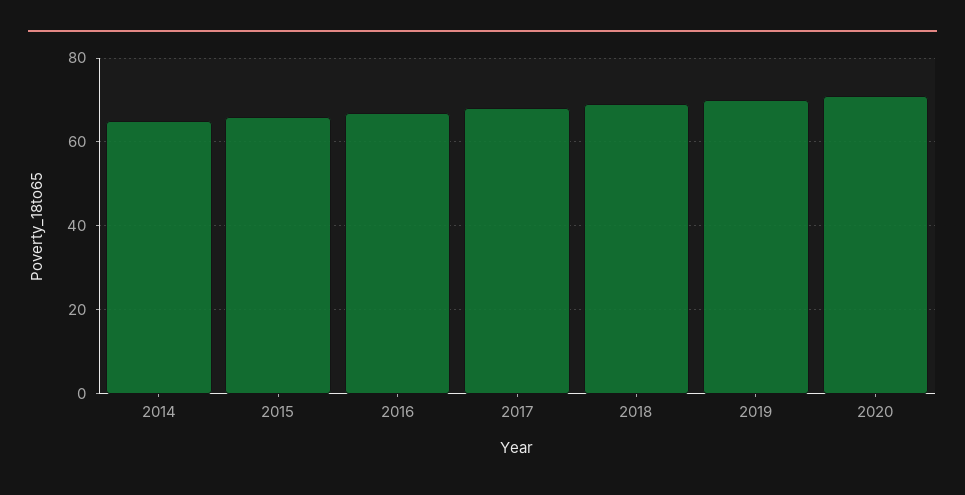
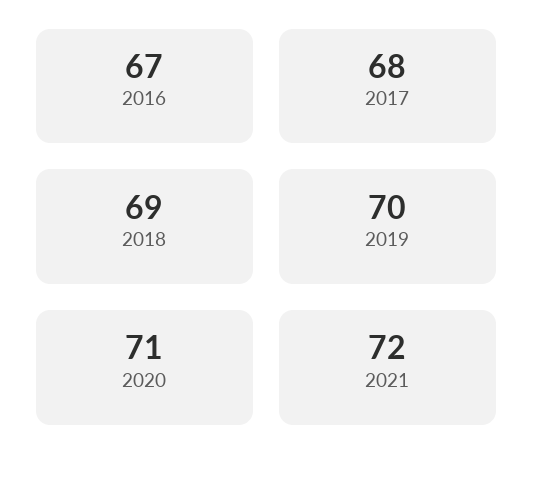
2014: 65 -> none
2015: 65 -> none
2021: none -> 72

